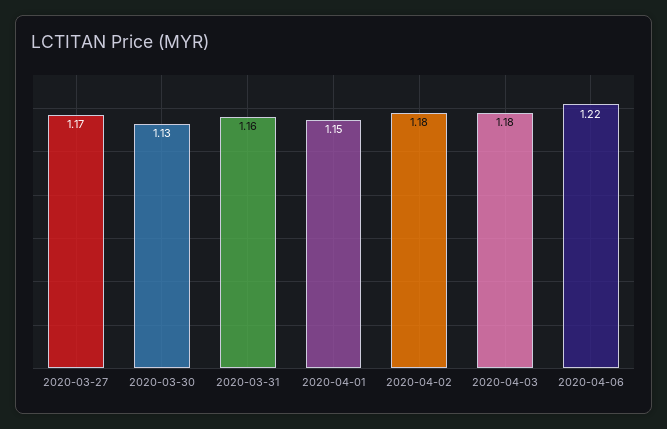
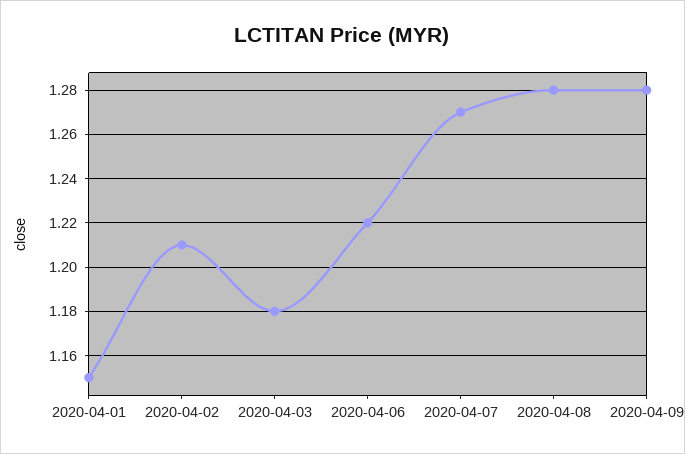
2020-03-27: 1.17 -> none
2020-03-30: 1.13 -> none
2020-03-31: 1.16 -> none
2020-04-02: 1.18 -> 1.21
2020-04-07: none -> 1.27
2020-04-08: none -> 1.28
2020-04-09: none -> 1.28

